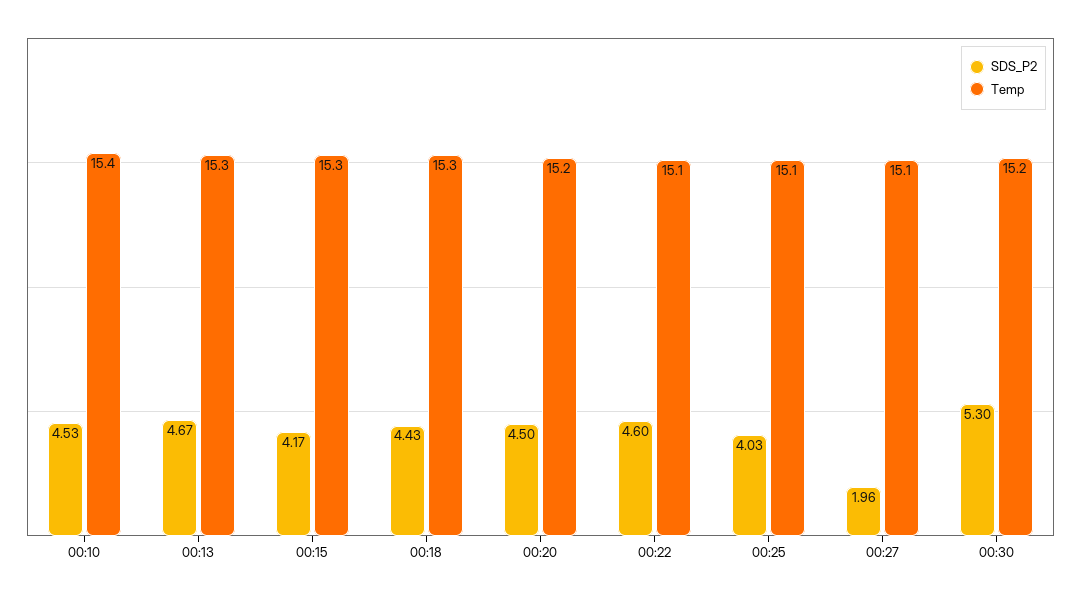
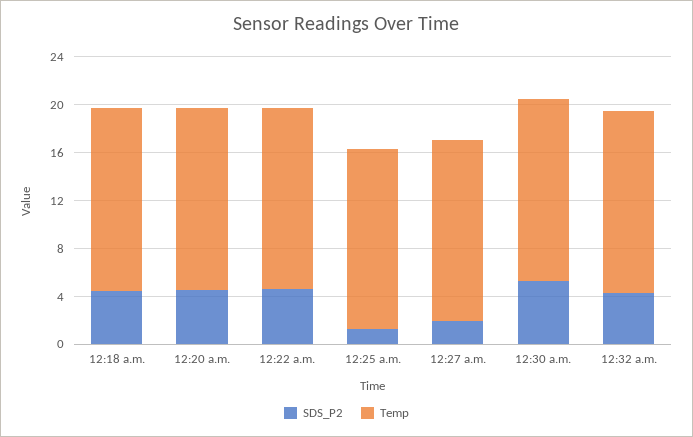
SDS_P2, 00:10: 4.53 -> none
Temp, 00:10: 15.4 -> none
SDS_P2, 00:13: 4.67 -> none
Temp, 00:13: 15.3 -> none
SDS_P2, 00:15: 4.17 -> none
Temp, 00:15: 15.3 -> none
SDS_P2, 00:25: 4.03 -> 1
SDS_P2, 12:32 a.m.: none -> 4
Temp, 12:32 a.m.: none -> 15

